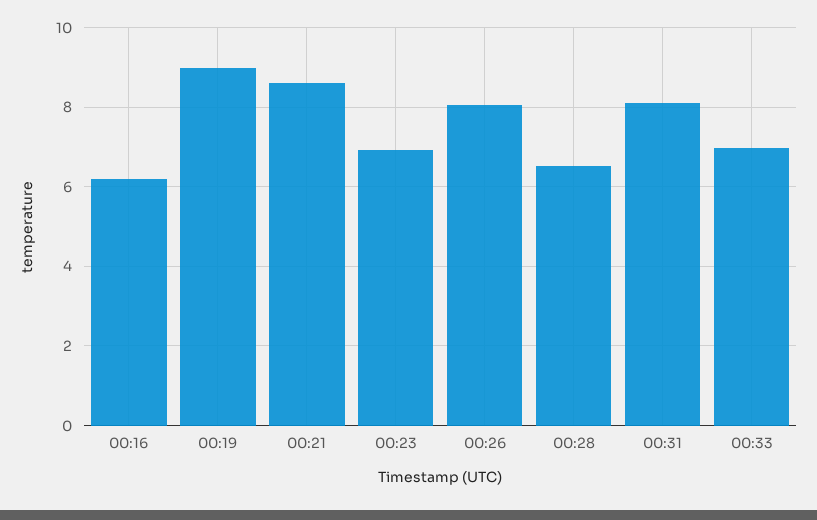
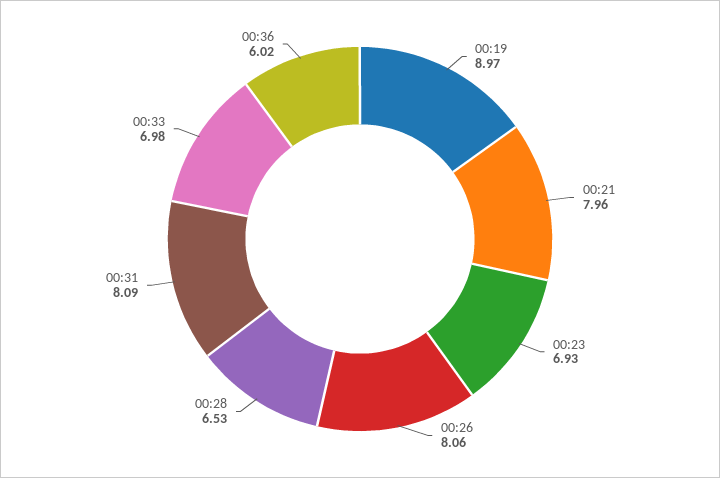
00:16: 6.2 -> none
00:21: 8.6 -> 7.96
00:36: none -> 6.02

